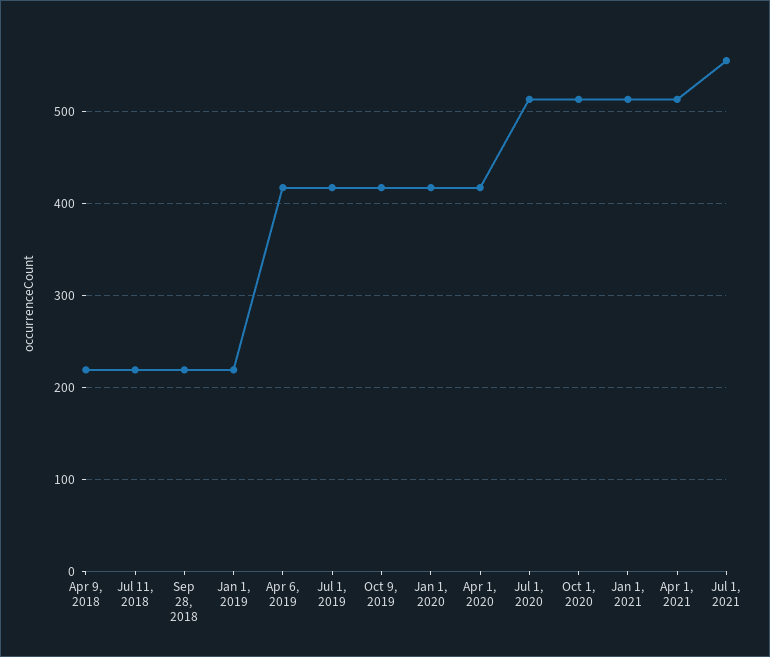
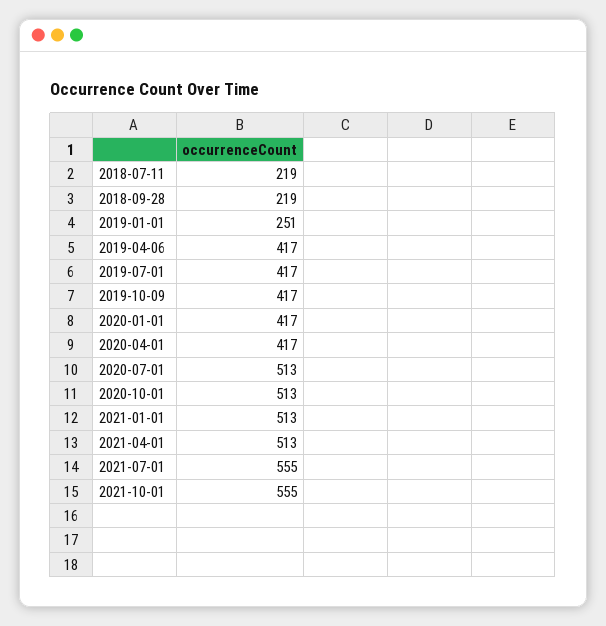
Apr 9, 2018: 220 -> none
Jan 1, 2019: 220 -> 251
2021-10-01: none -> 555

